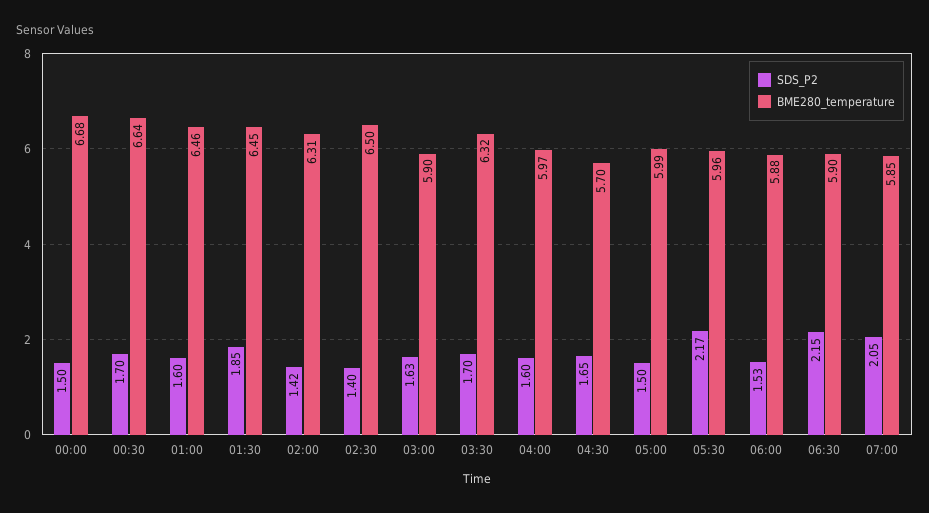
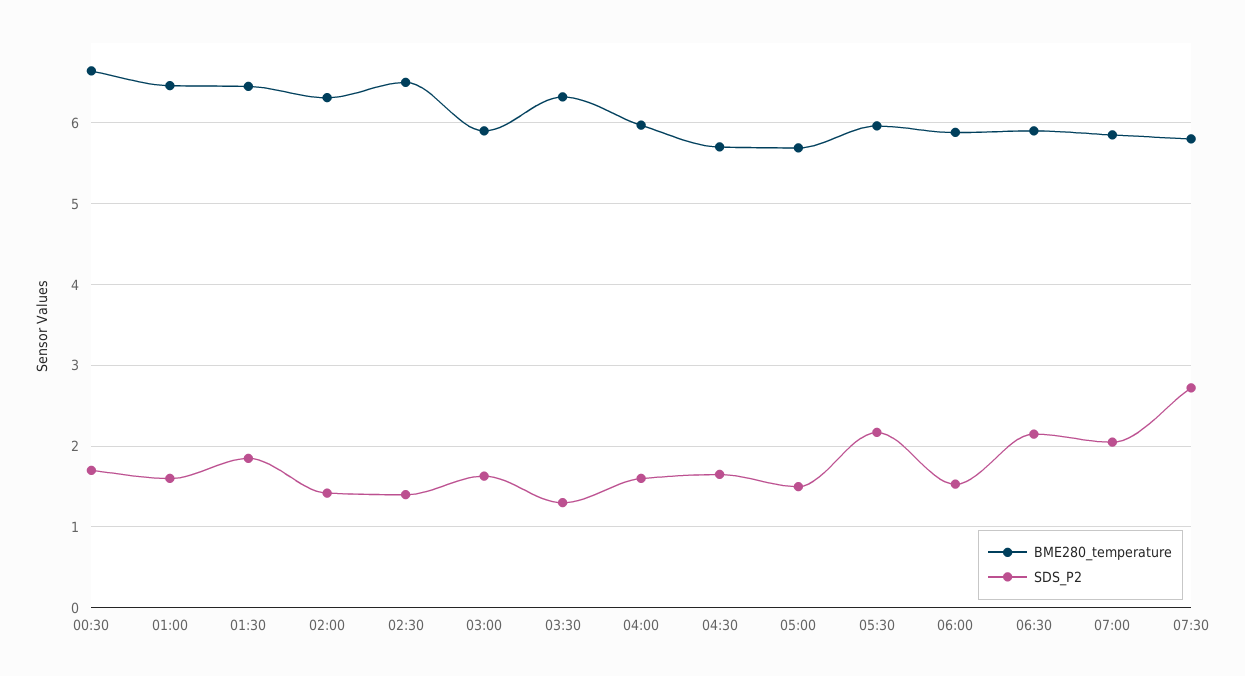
SDS_P2, 00:00: 1.5 -> none
BME280_temperature, 00:00: 6.68 -> none
SDS_P2, 03:30: 1.7 -> 1.3
BME280_temperature, 05:00: 5.99 -> 5.7
BME280_temperature, 07:30: none -> 5.8
SDS_P2, 07:30: none -> 2.7

